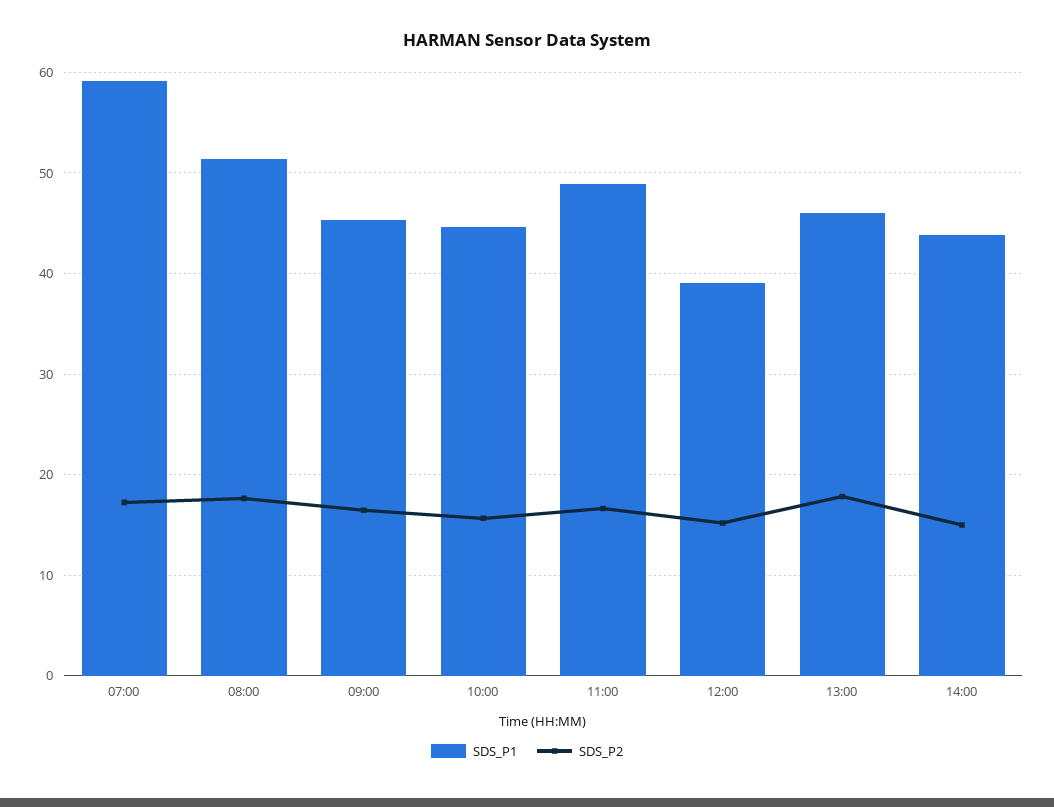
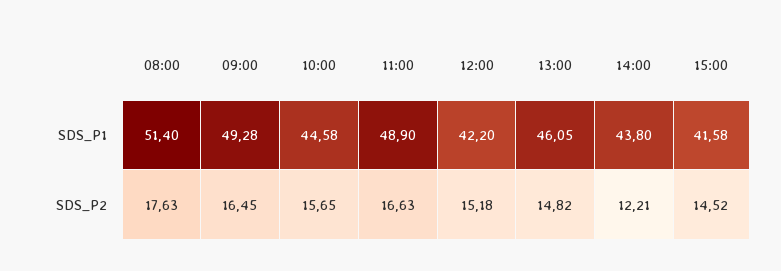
SDS_P1, 07:00: 59 -> none
SDS_P2, 07:00: 17 -> none
SDS_P1, 09:00: 45 -> 49.28
SDS_P1, 12:00: 39 -> 42.2
SDS_P2, 13:00: 18 -> 14.82
SDS_P2, 14:00: 15 -> 12.21
SDS_P1, 15:00: none -> 41.58
SDS_P2, 15:00: none -> 14.52

